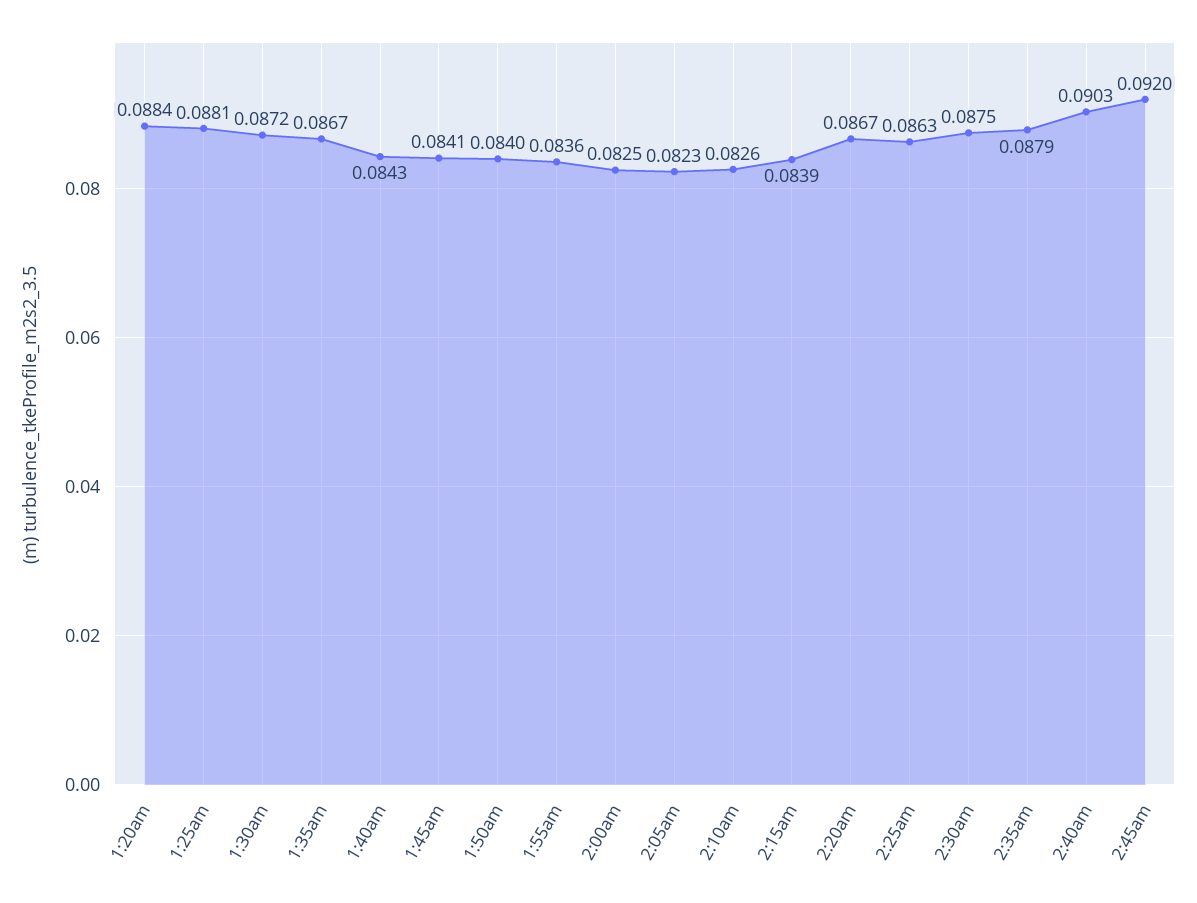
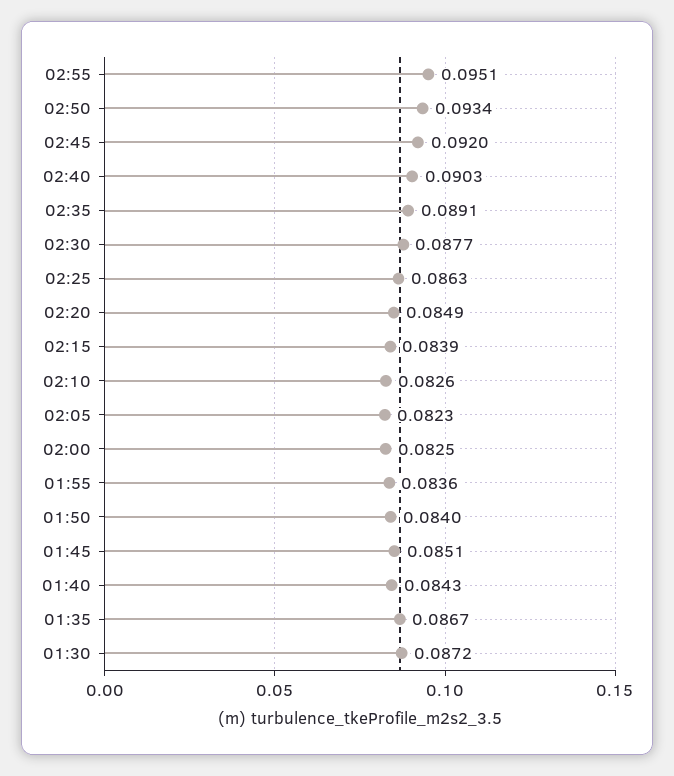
1:20am: 0.0884 -> none
1:25am: 0.0881 -> none
1:45am: 0.0841 -> 0.0851
2:20am: 0.0867 -> 0.0849
2:30am: 0.0875 -> 0.0877
2:35am: 0.0879 -> 0.0891
02:55: none -> 0.0951
02:50: none -> 0.0934

